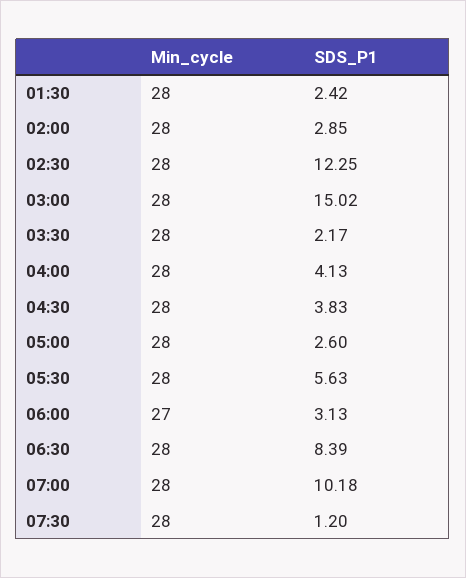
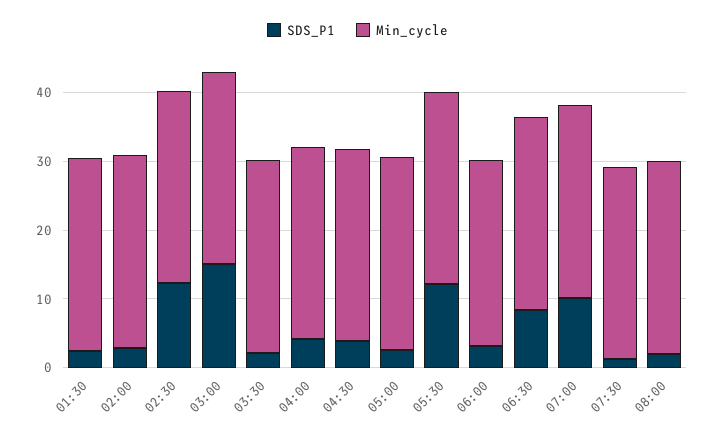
SDS_P1, 05:30: 5.63 -> 12
SDS_P1, 08:00: none -> 2
Min_cycle, 08:00: none -> 28

